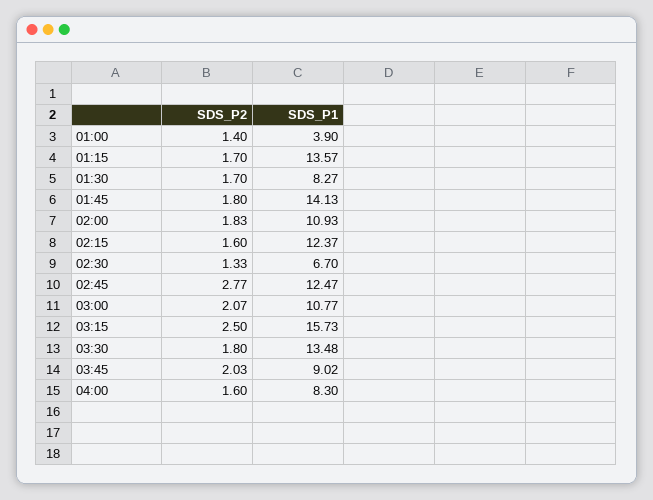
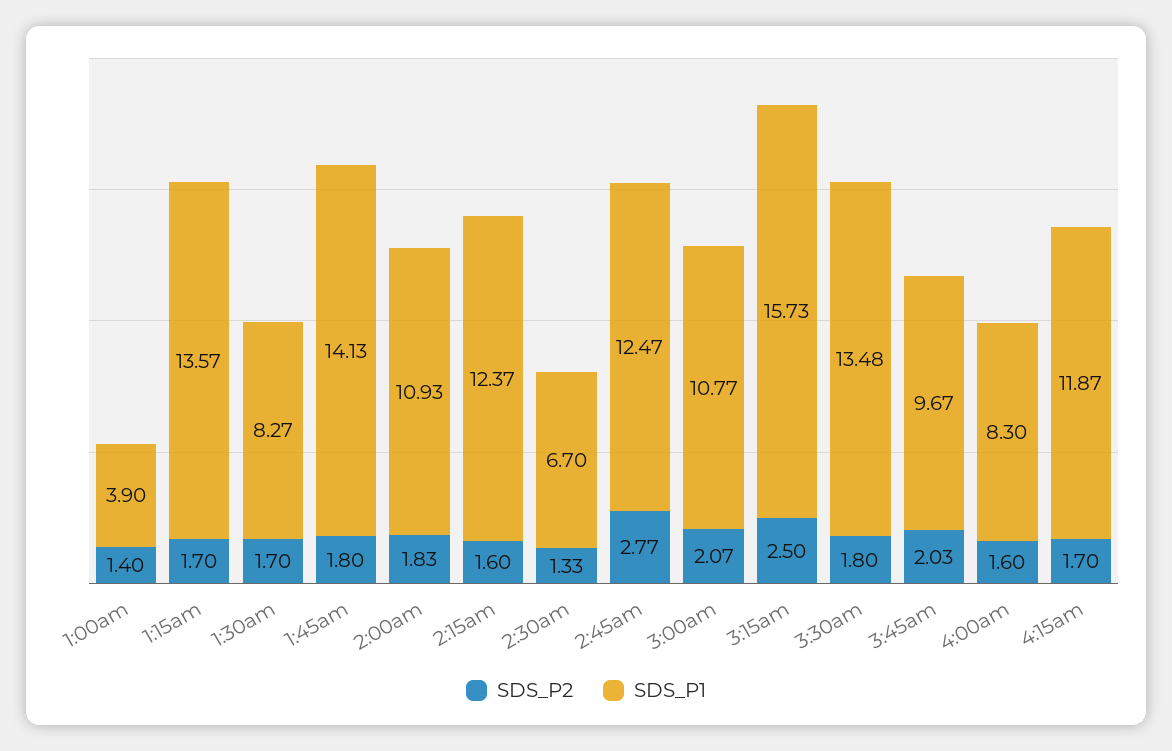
SDS_P1, 03:45: 9.02 -> 9.67
SDS_P2, 4:15am: none -> 1.7
SDS_P1, 4:15am: none -> 11.87

